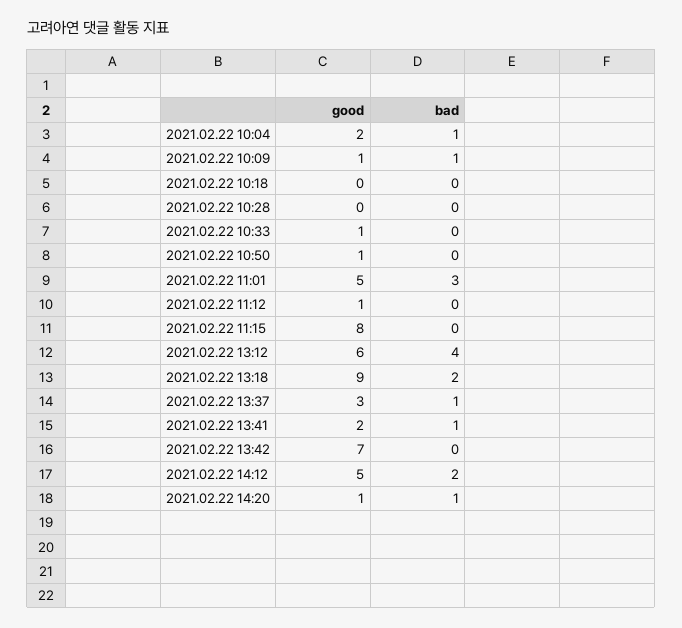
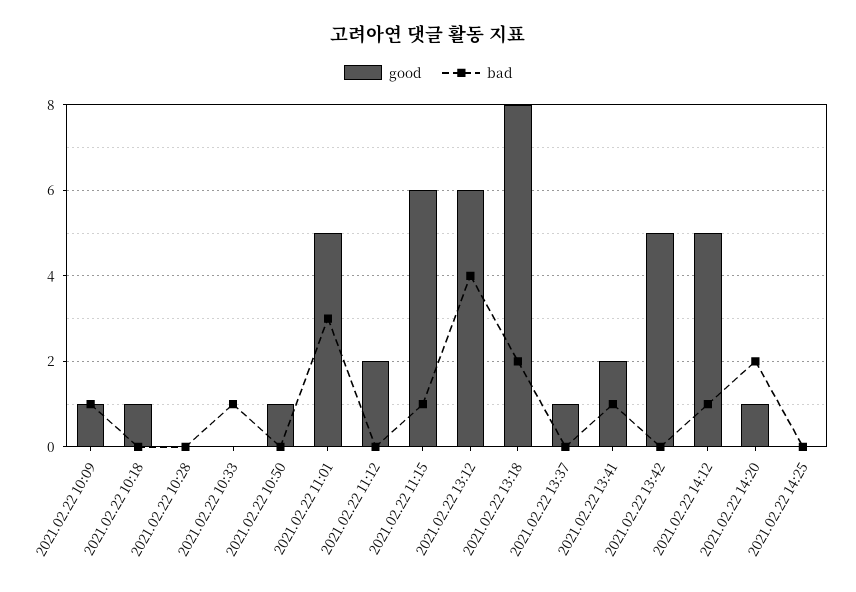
good, 2021.02.22 10:04: 2 -> none
bad, 2021.02.22 10:04: 1 -> none
good, 2021.02.22 10:18: 0 -> 1
good, 2021.02.22 10:33: 1 -> 0
bad, 2021.02.22 10:33: 0 -> 1
good, 2021.02.22 11:12: 1 -> 2
good, 2021.02.22 11:15: 8 -> 6
bad, 2021.02.22 11:15: 0 -> 1
good, 2021.02.22 13:18: 9 -> 8
good, 2021.02.22 13:37: 3 -> 1
bad, 2021.02.22 13:37: 1 -> 0
good, 2021.02.22 13:42: 7 -> 5
bad, 2021.02.22 14:12: 2 -> 1
bad, 2021.02.22 14:20: 1 -> 2
good, 2021.02.22 14:25: none -> 0
bad, 2021.02.22 14:25: none -> 0

